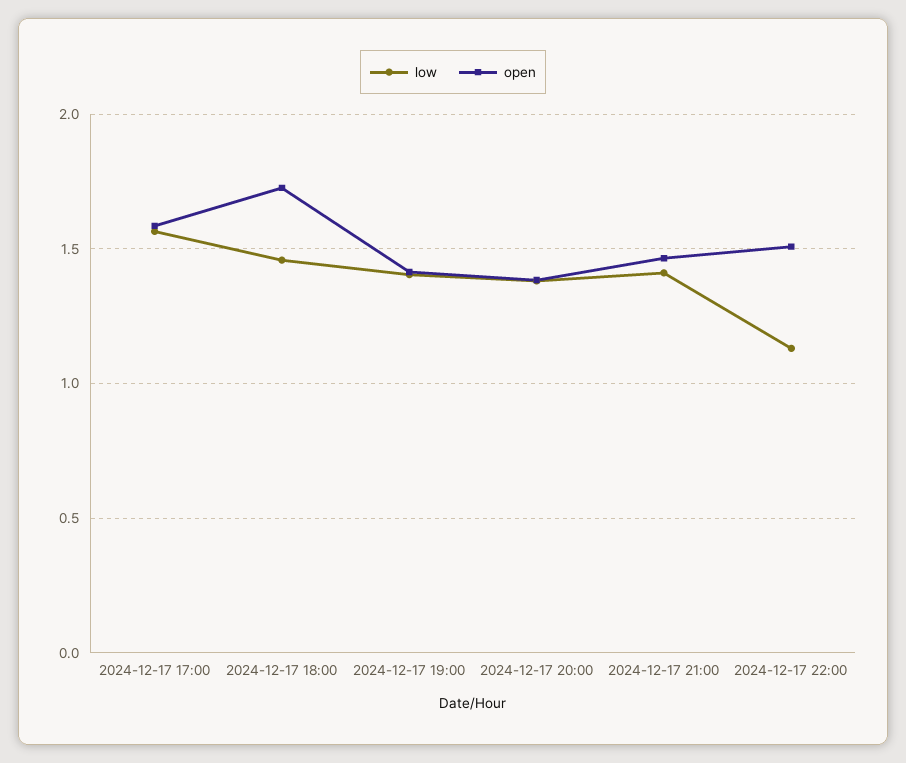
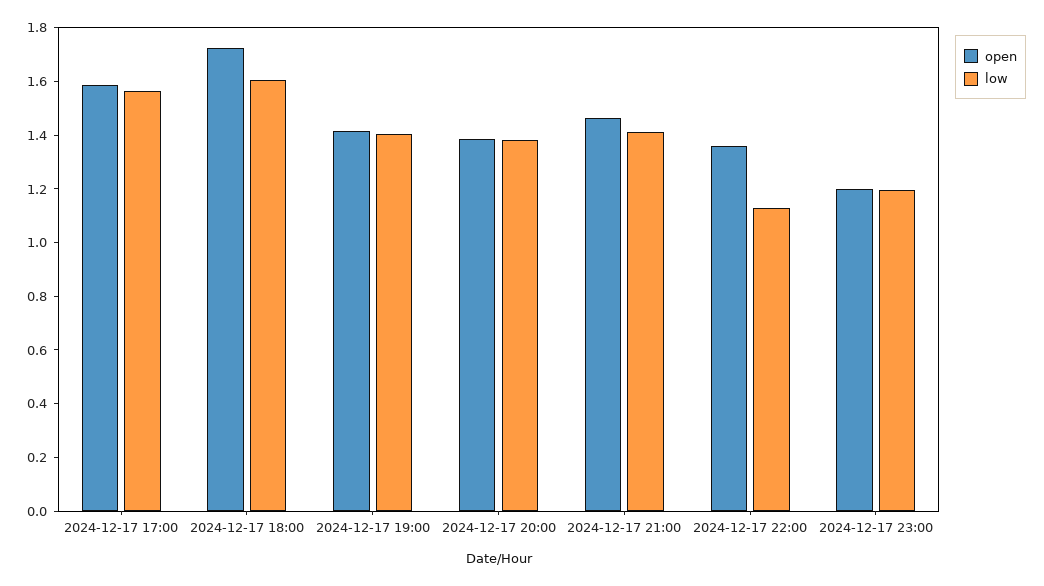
low, 2024-12-17 18:00: 1.45 -> 1.6
open, 2024-12-17 22:00: 1.5 -> 1.35
open, 2024-12-17 23:00: none -> 1.2
low, 2024-12-17 23:00: none -> 1.2

